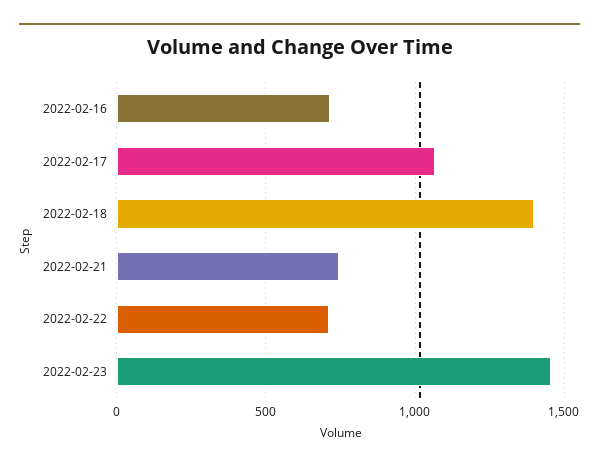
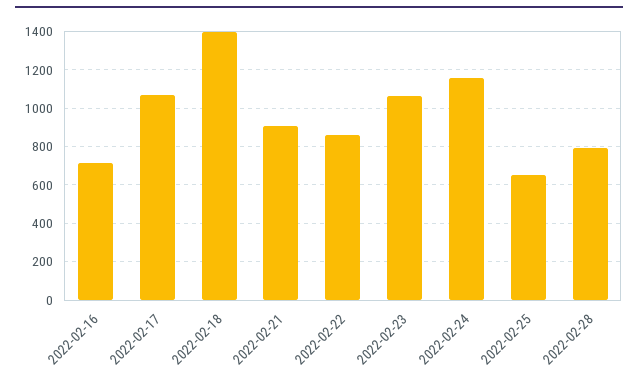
2022-02-21: 750 -> 900
2022-02-22: 700 -> 850
2022-02-23: 1450 -> 1050
2022-02-24: none -> 1150
2022-02-25: none -> 650
2022-02-28: none -> 800

